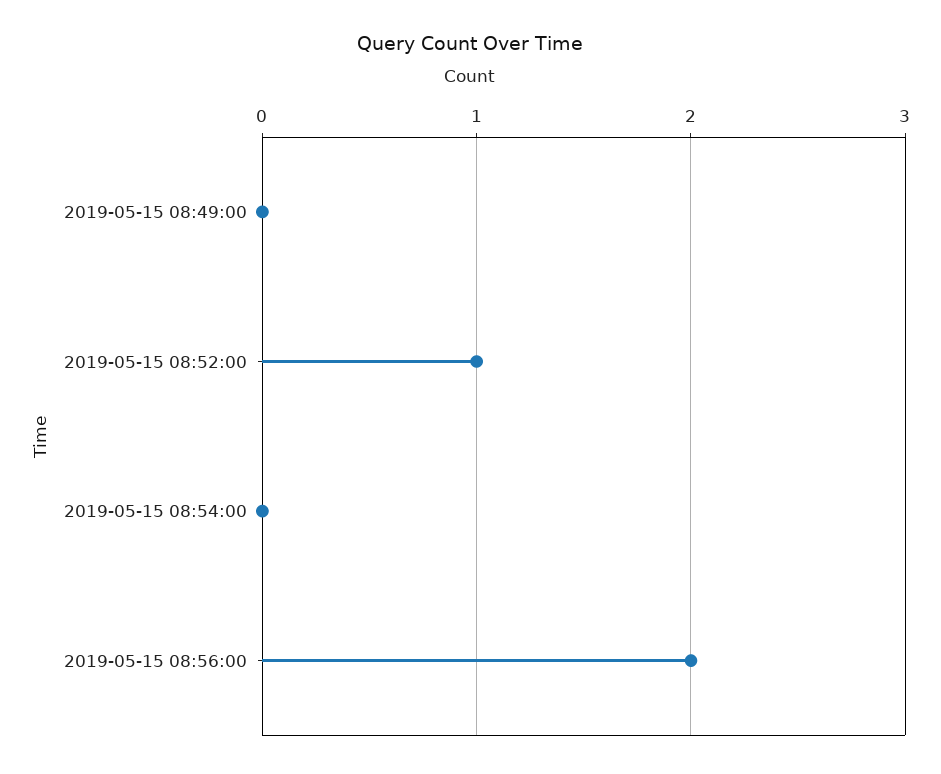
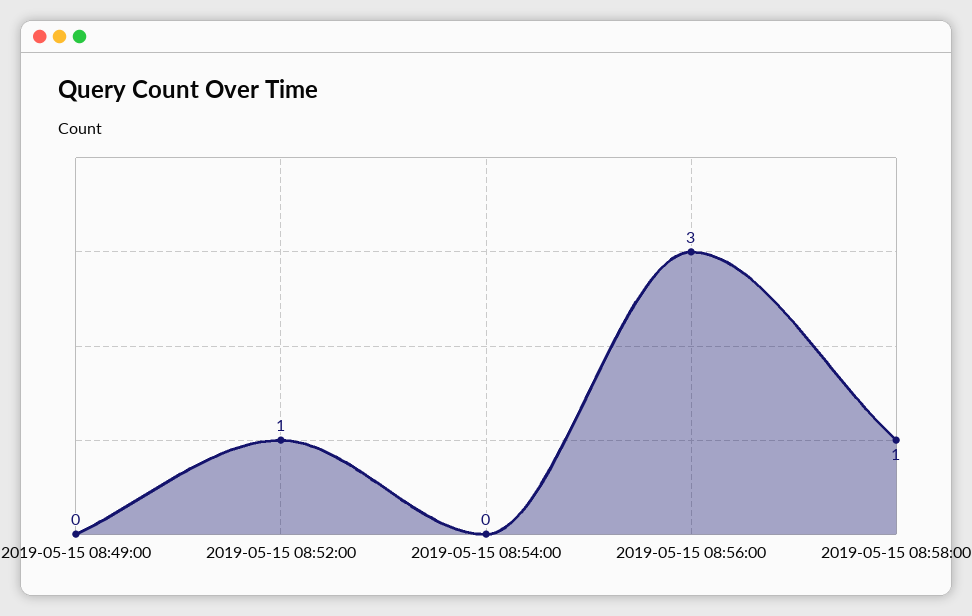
2019-05-15 08:56:00: 2 -> 3
2019-05-15 08:58:00: none -> 1

